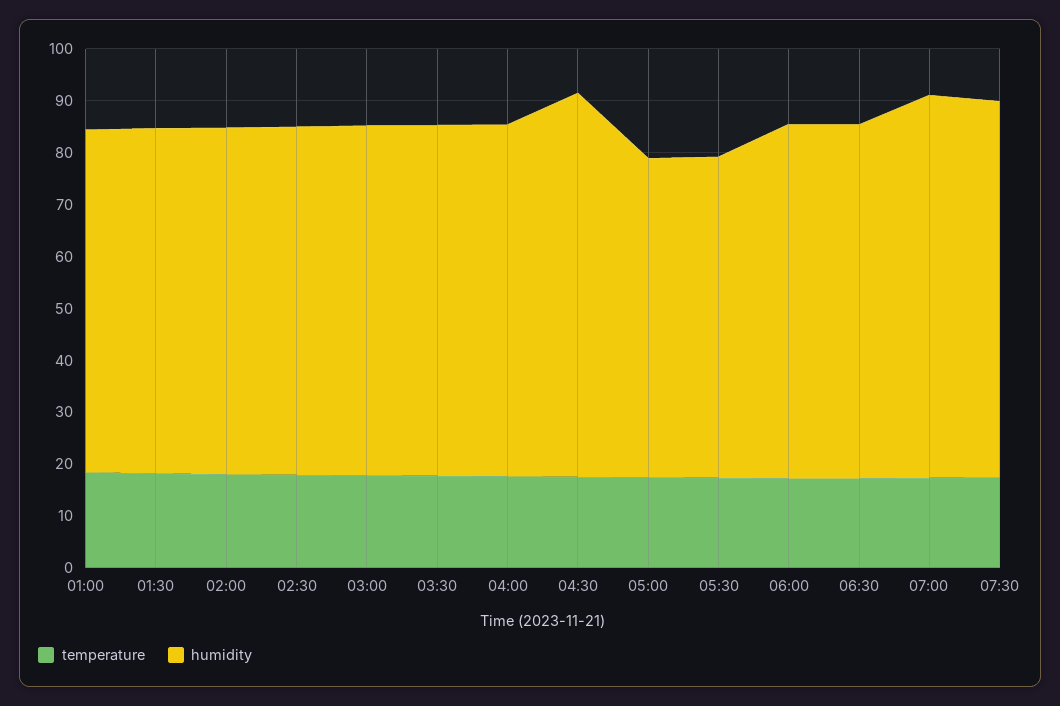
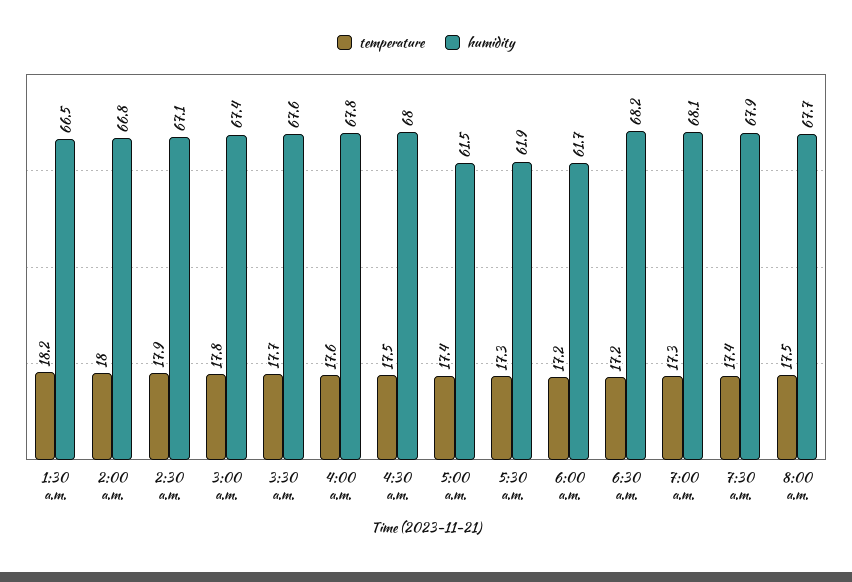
temperature, 01:00: 18 -> none
humidity, 01:00: 66 -> none
humidity, 04:30: 74 -> 68
humidity, 06:00: 68 -> 61.7
humidity, 07:00: 74 -> 68.1
humidity, 07:30: 72 -> 67.9
temperature, 8:00 a.m.: none -> 17.5
humidity, 8:00 a.m.: none -> 67.7

